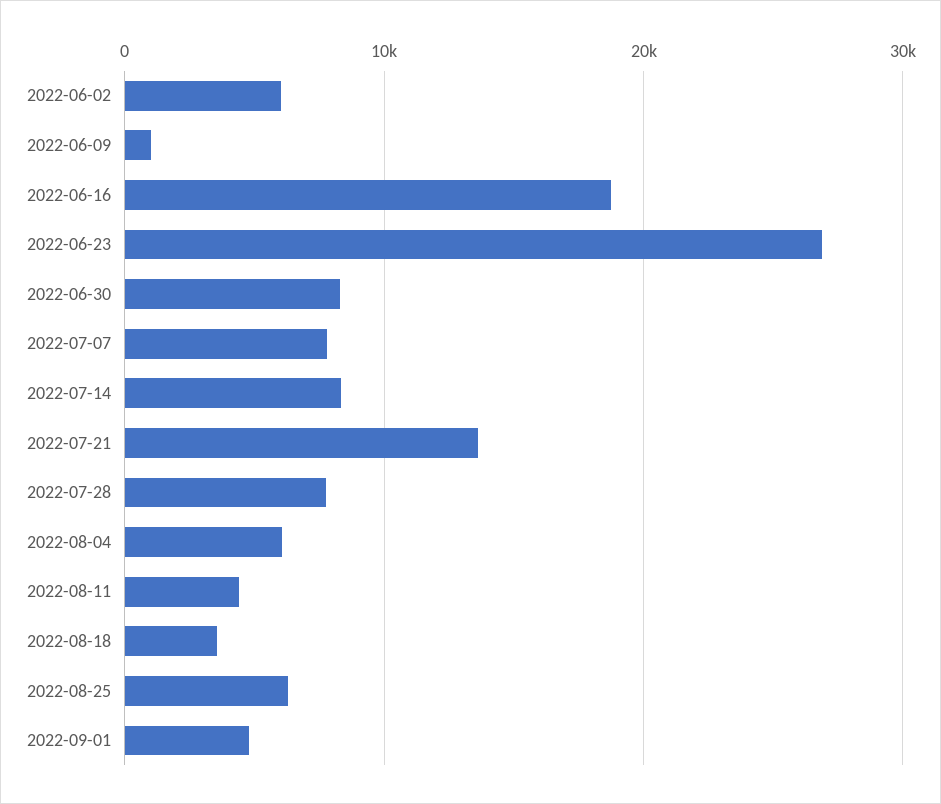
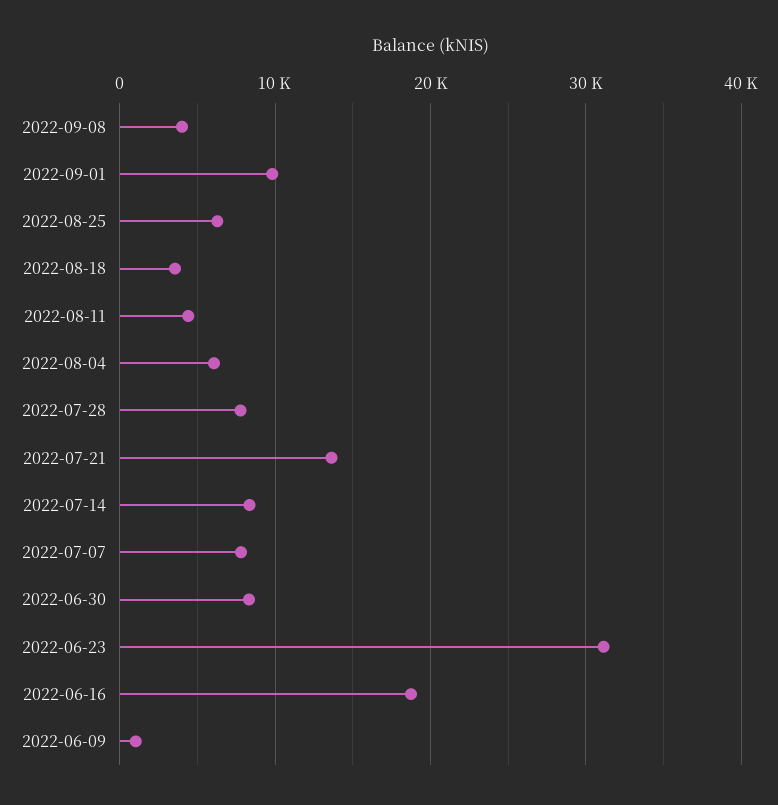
2022-06-02: 6000 -> none
2022-06-23: 27000 -> 31000
2022-09-01: 5000 -> 10000
2022-09-08: none -> 4000

